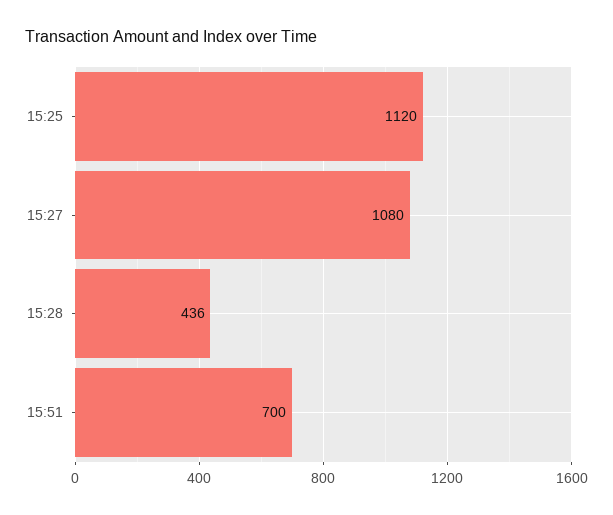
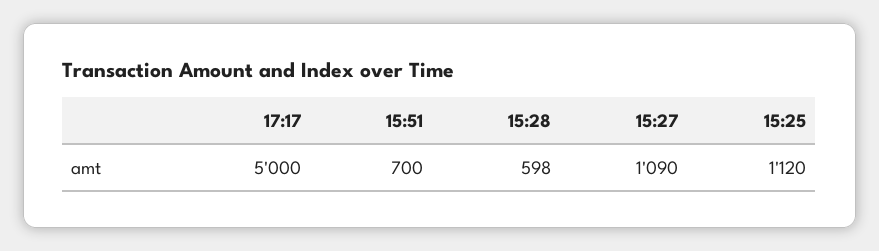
15:27: 1080 -> 1090
15:28: 436 -> 598
17:17: none -> 5000

